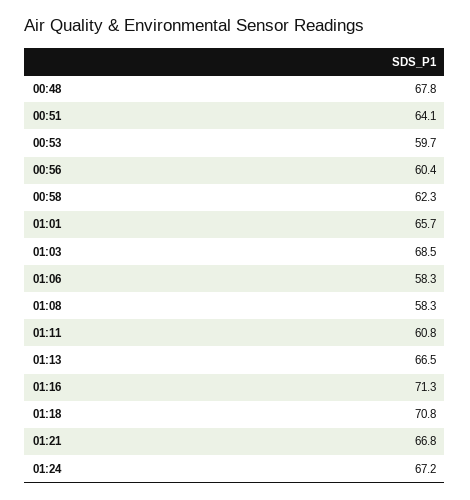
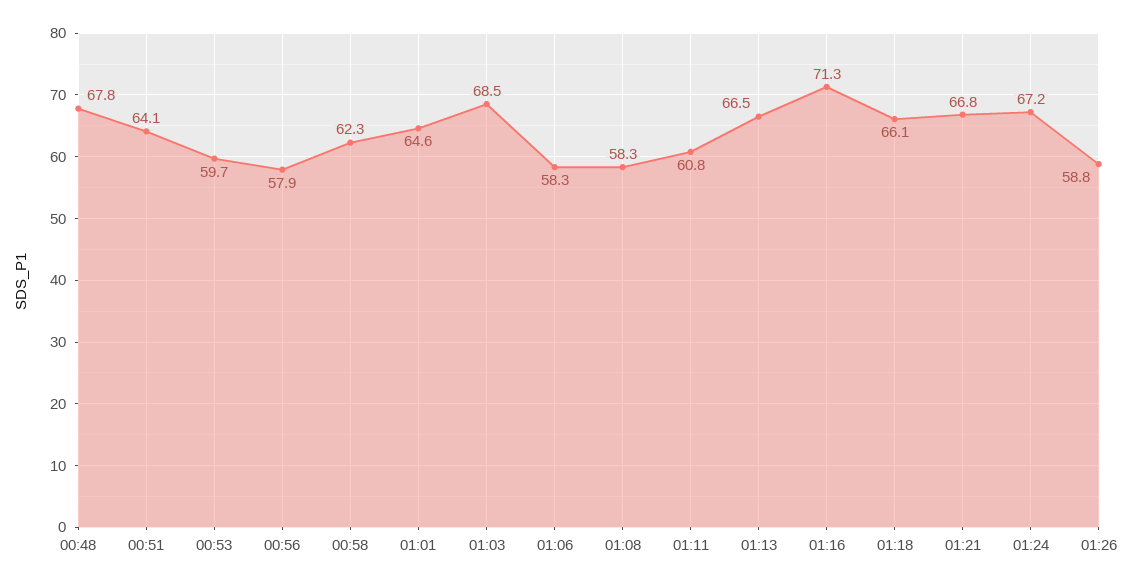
00:56: 60.4 -> 57.9
01:01: 65.7 -> 64.6
01:18: 70.8 -> 66.1
01:26: none -> 58.8

